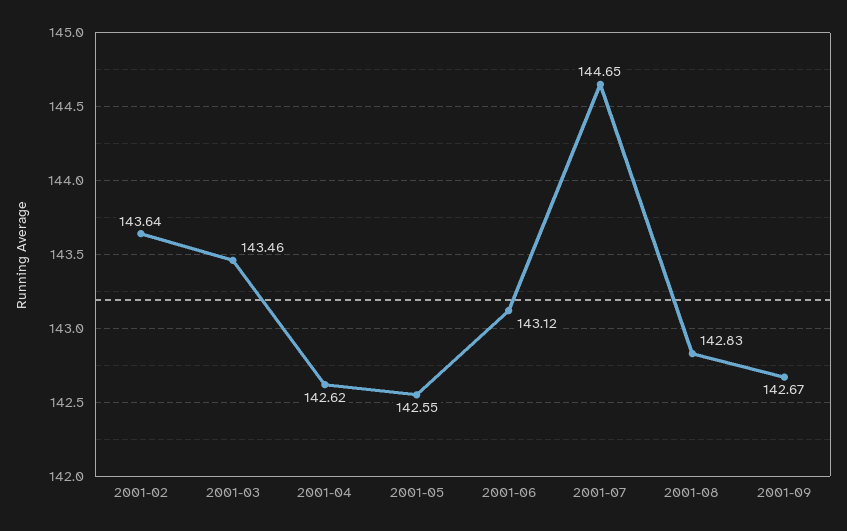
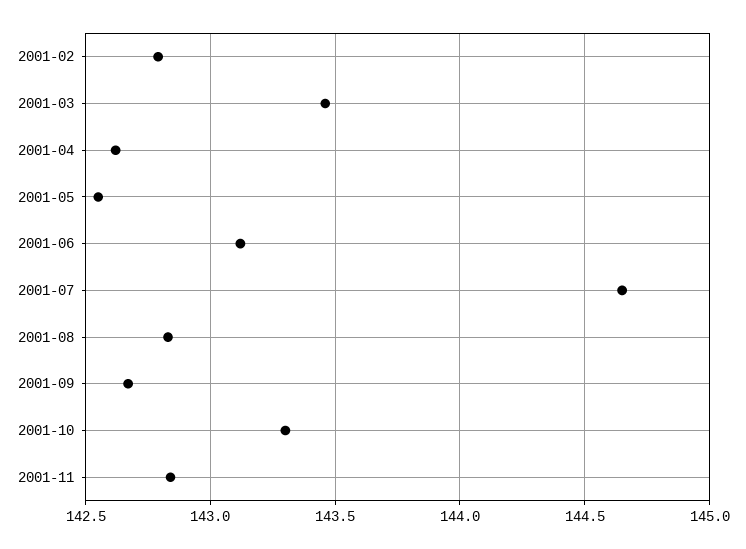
2001-02: 143.64 -> 142.8
2001-10: none -> 143.3
2001-11: none -> 142.85

